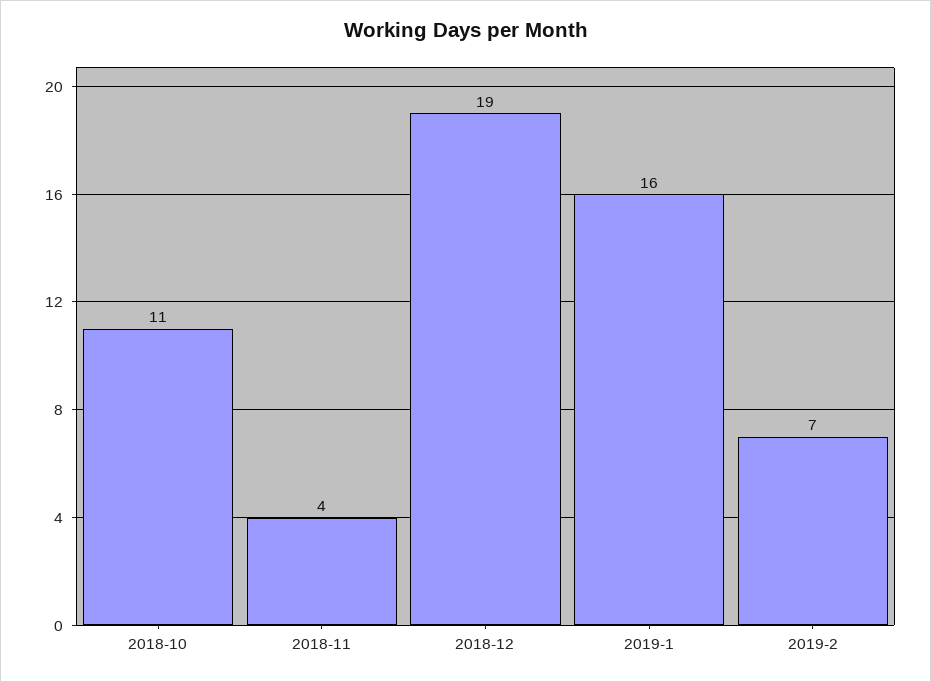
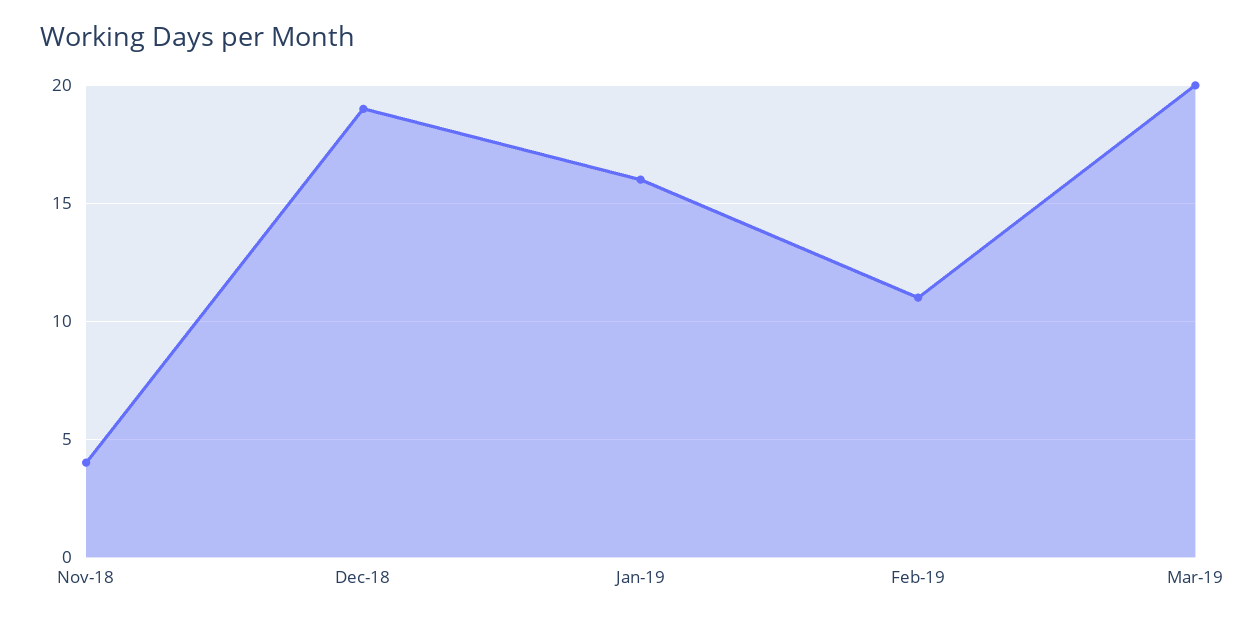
2018-10: 11 -> none
2019-2: 7 -> 11
Mar-19: none -> 20

